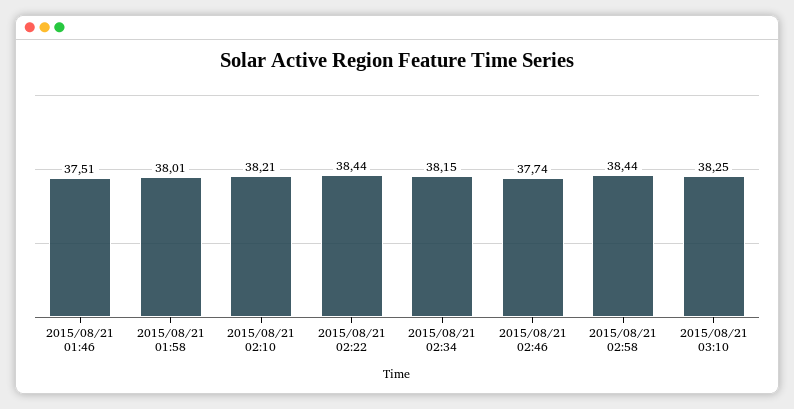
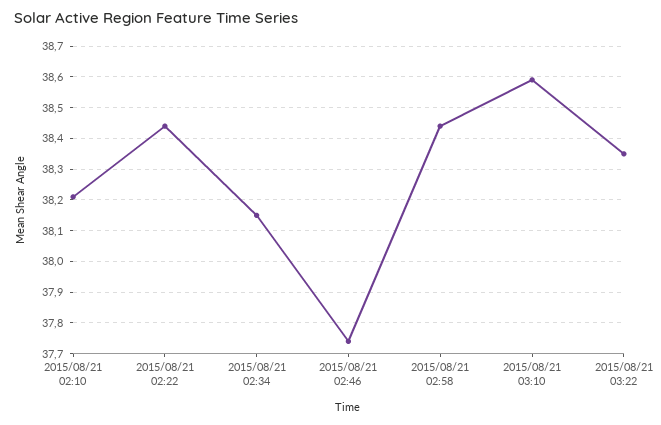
2015/08/21 01:46: 37.51 -> none
2015/08/21 01:58: 38.01 -> none
2015/08/21 03:10: 38.25 -> 38.6
2015/08/21 03:22: none -> 38.35

